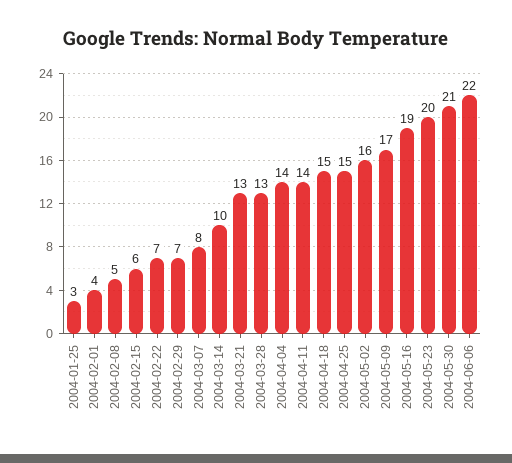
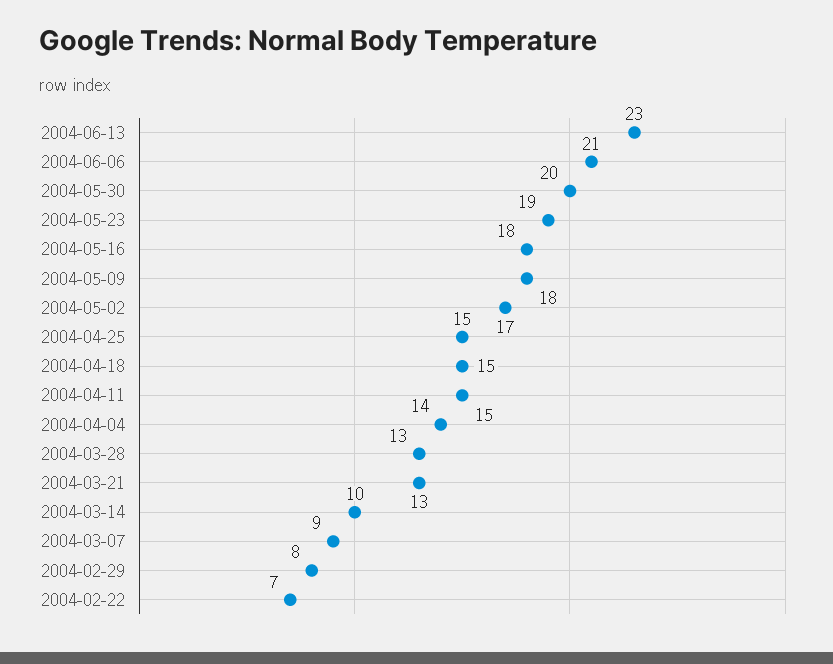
2004-01-25: 3 -> none
2004-02-01: 4 -> none
2004-02-08: 5 -> none
2004-02-15: 6 -> none
2004-02-29: 7 -> 8
2004-03-07: 8 -> 9
2004-04-11: 14 -> 15
2004-05-02: 16 -> 17
2004-05-09: 17 -> 18
2004-05-16: 19 -> 18
2004-05-23: 20 -> 19
2004-05-30: 21 -> 20
2004-06-06: 22 -> 21
2004-06-13: none -> 23

